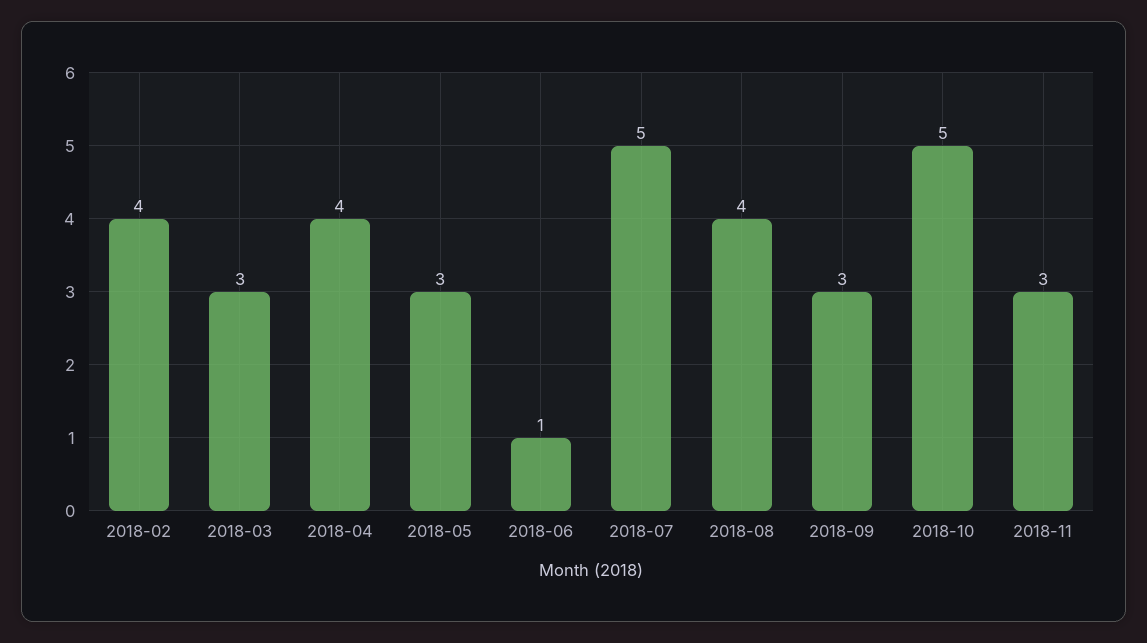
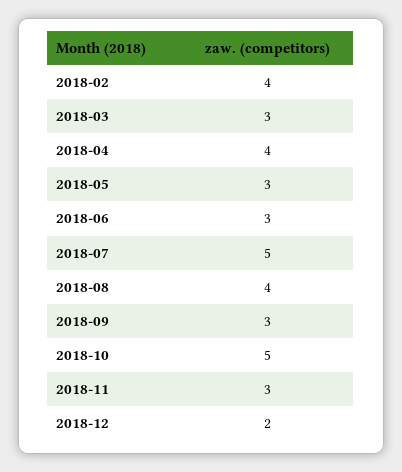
2018-06: 1 -> 3
2018-12: none -> 2

